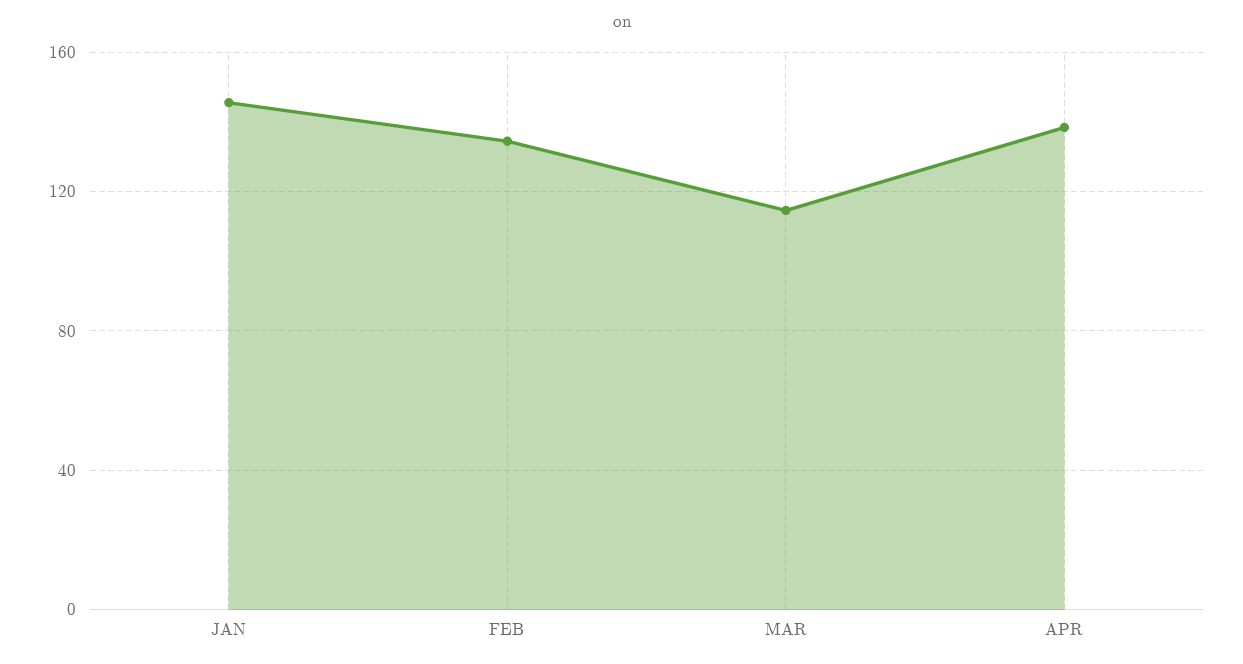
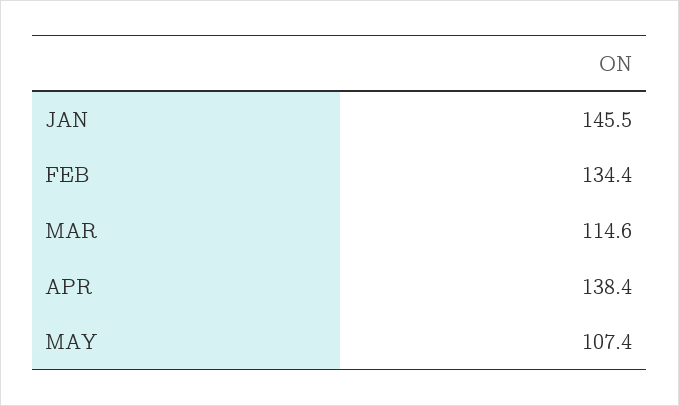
MAY: none -> 107.4

